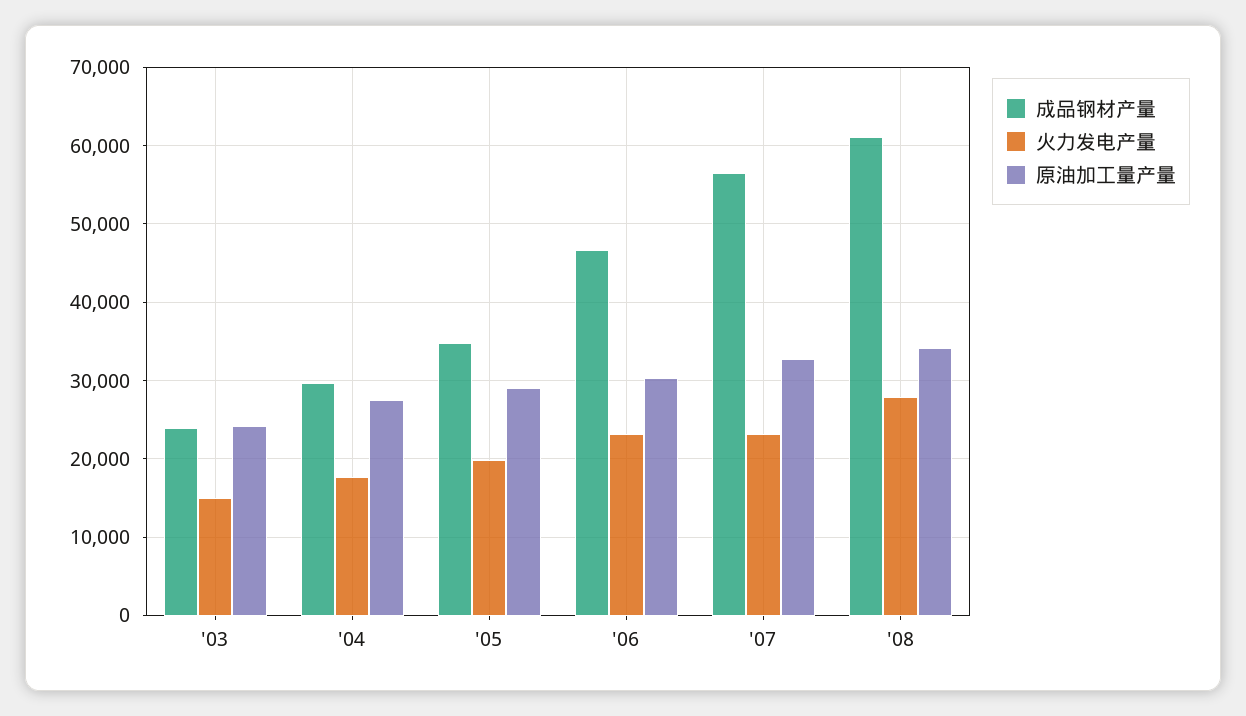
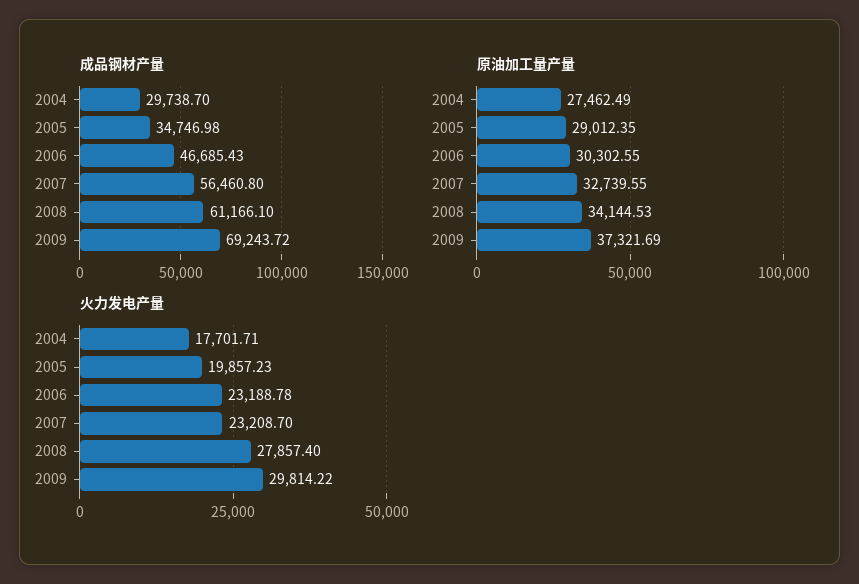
成品钢材产量, '03: 24000 -> none
火力发电产量, '03: 15000 -> none
原油加工量产量, '03: 24000 -> none
成品钢材产量, 2009: none -> 69243.72
原油加工量产量, 2009: none -> 37321.69
火力发电产量, 2009: none -> 29814.22

